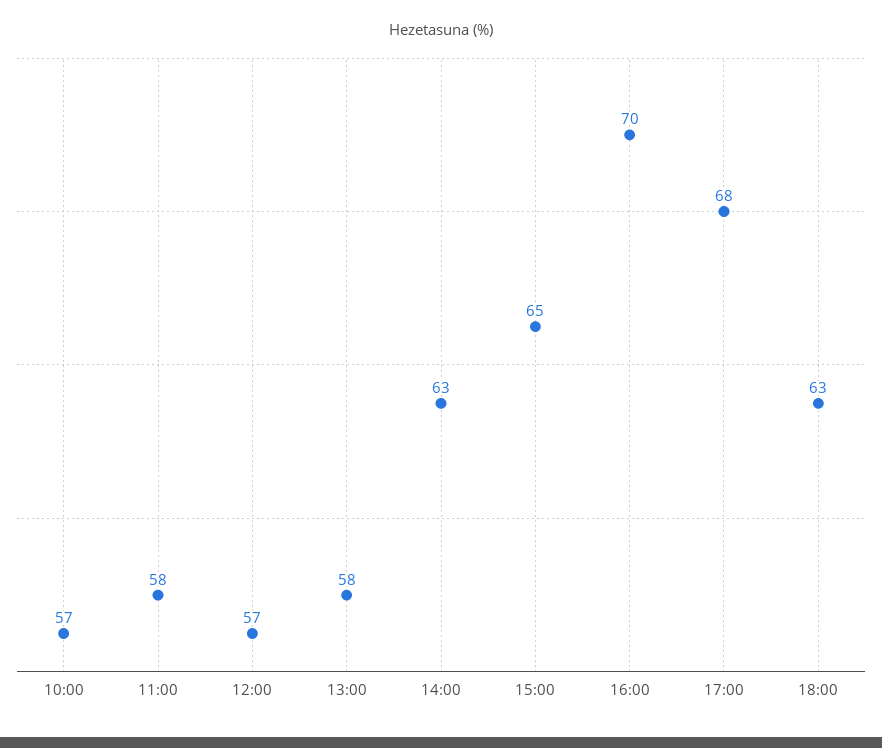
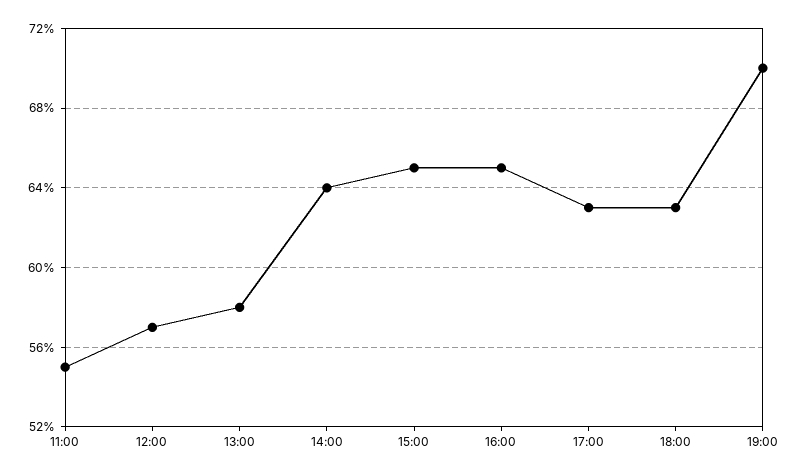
10:00: 57 -> none
11:00: 58 -> 55
14:00: 63 -> 64
16:00: 70 -> 65
17:00: 68 -> 63
19:00: none -> 70

